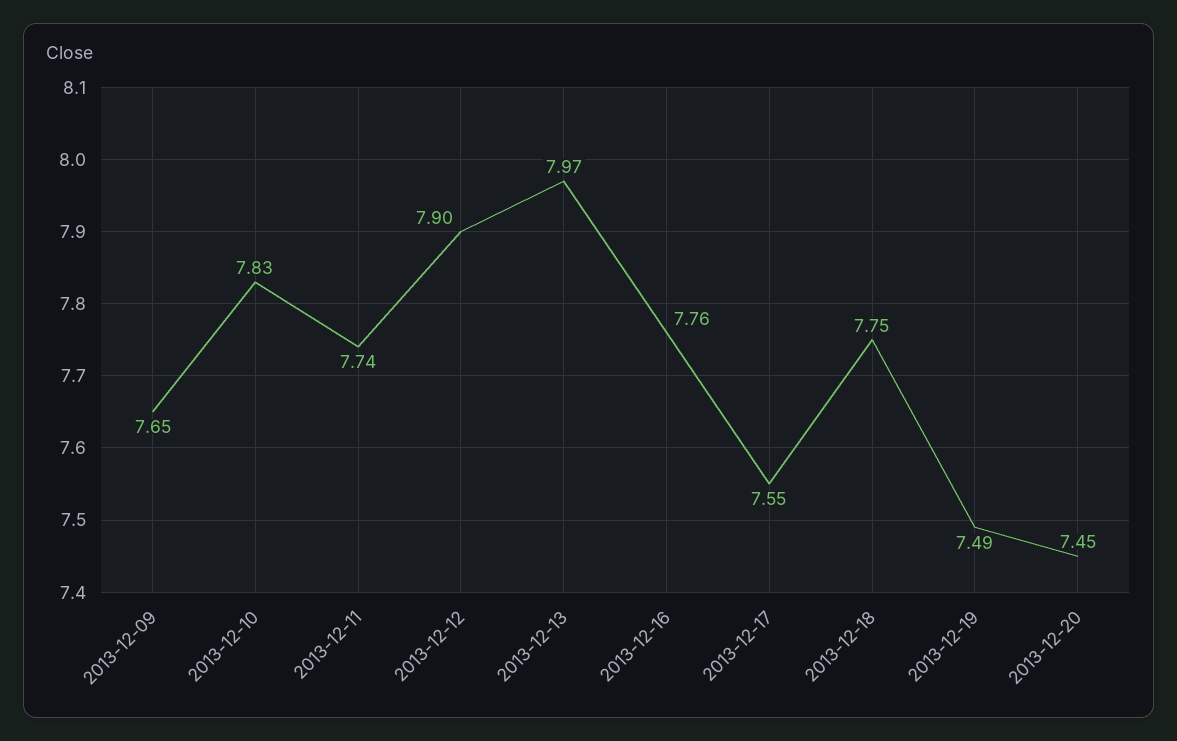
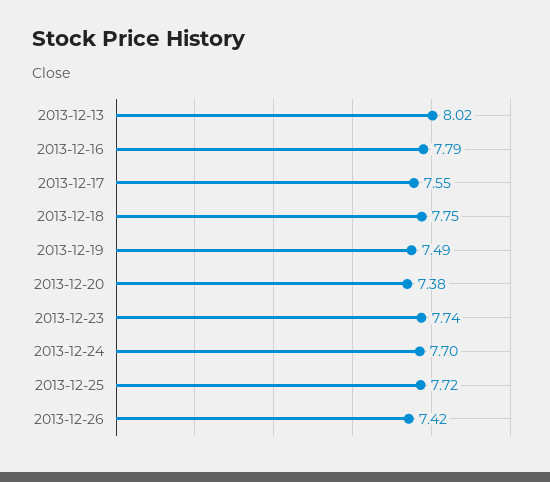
2013-12-09: 7.65 -> none
2013-12-10: 7.83 -> none
2013-12-11: 7.74 -> none
2013-12-12: 7.9 -> none
2013-12-13: 7.97 -> 8.02
2013-12-16: 7.76 -> 7.79
2013-12-20: 7.45 -> 7.38
2013-12-23: none -> 7.74
2013-12-24: none -> 7.7
2013-12-25: none -> 7.72
2013-12-26: none -> 7.42

